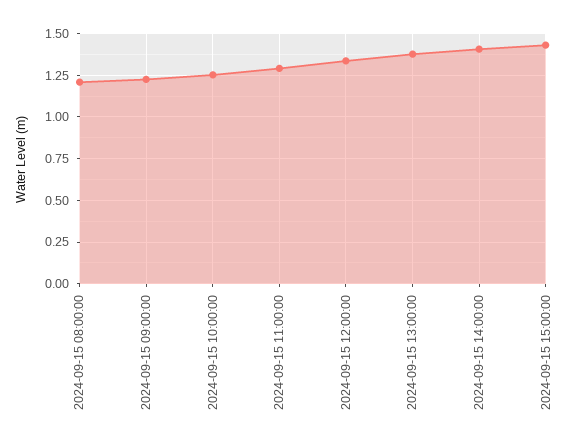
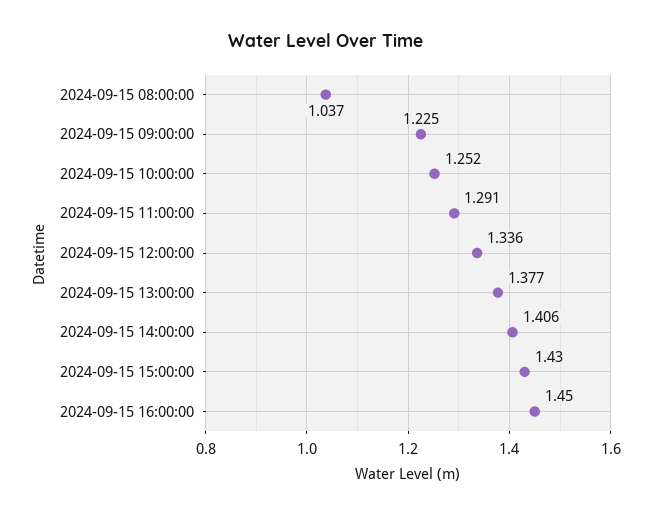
2024-09-15 08:00:00: 1.2 -> 1.037
2024-09-15 16:00:00: none -> 1.45

